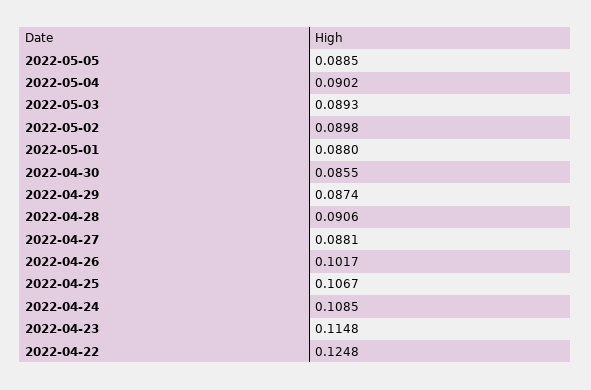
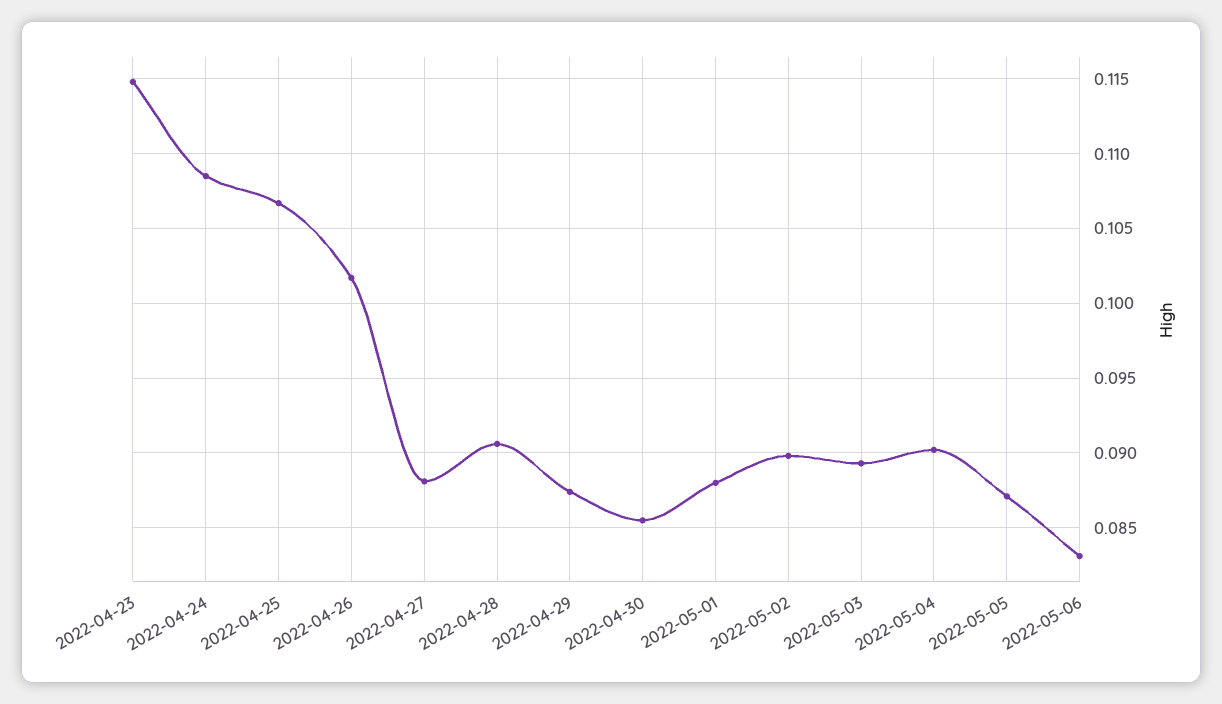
2022-05-05: 0.0885 -> 0.087
2022-04-22: 0.1248 -> none
2022-05-06: none -> 0.083

